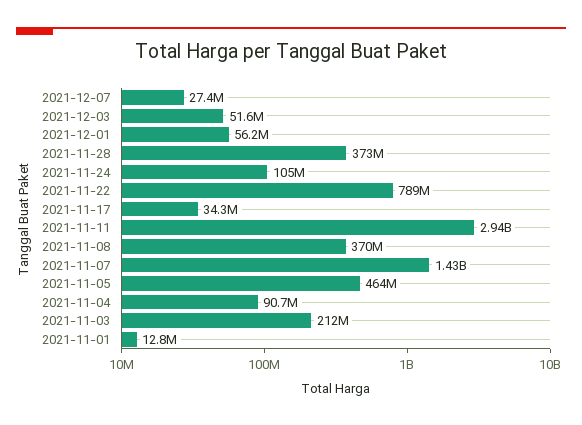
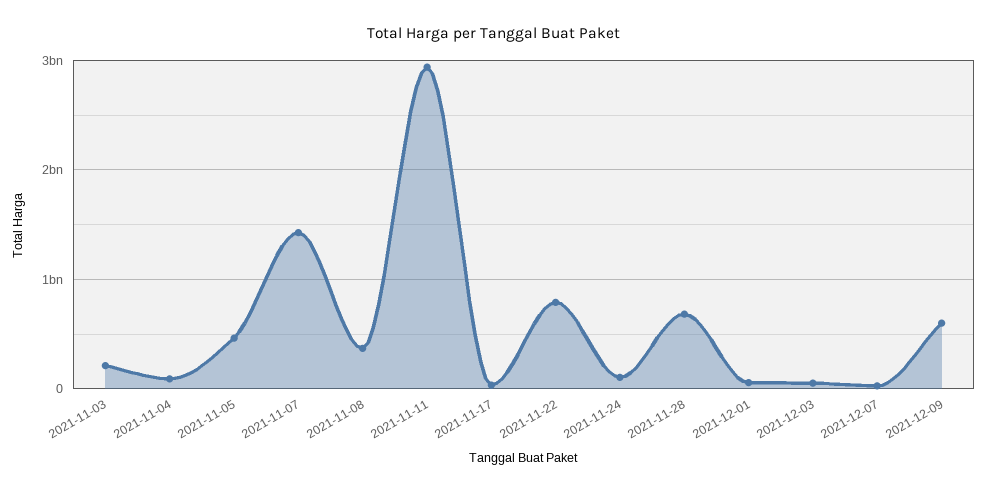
2021-11-28: 373000000 -> 700000000
2021-11-01: 12800000 -> none
2021-12-09: none -> 600000000

